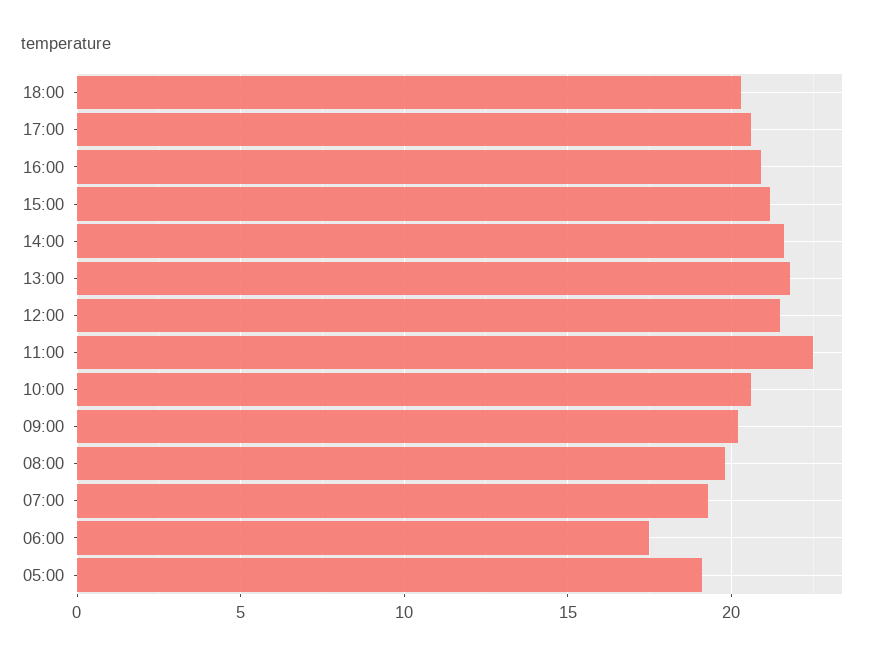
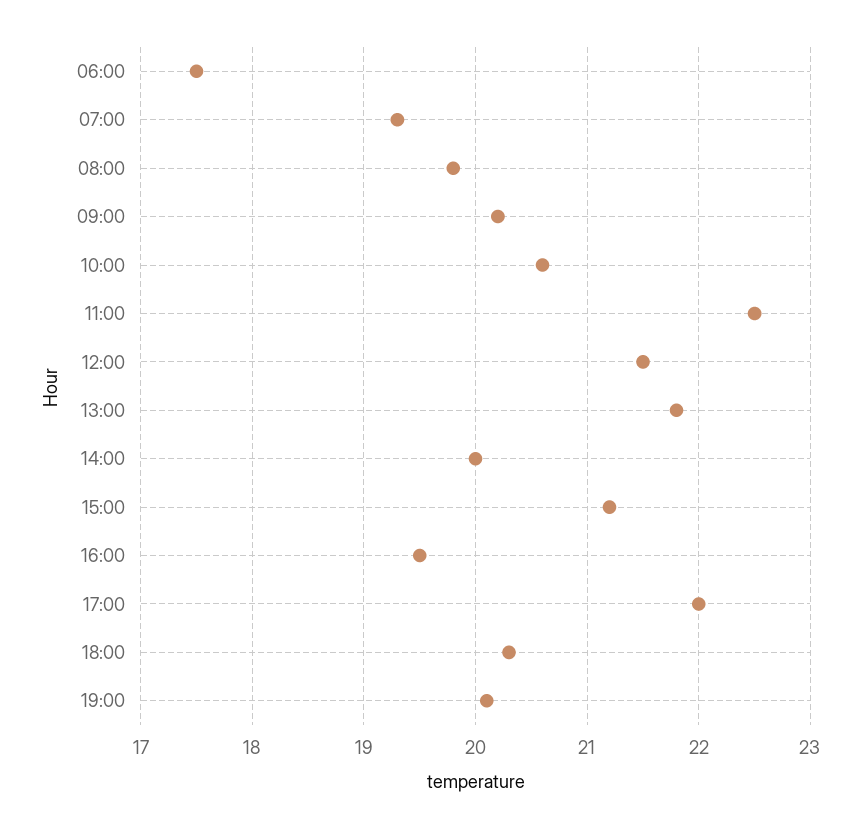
17:00: 20.5 -> 22
16:00: 21 -> 19.5
14:00: 21.5 -> 20
05:00: 19 -> none
19:00: none -> 20.1

